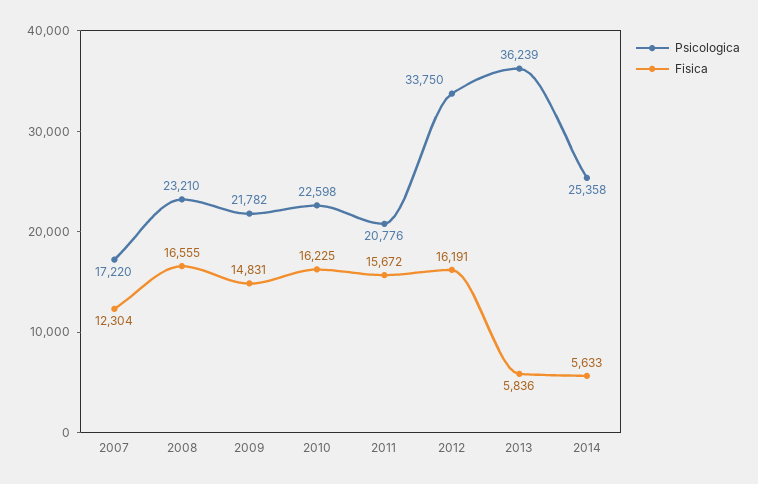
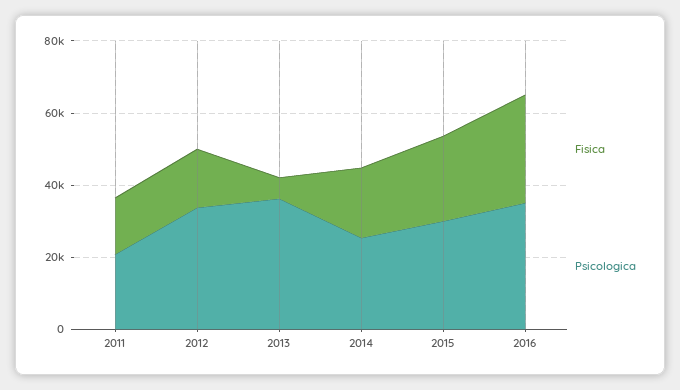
Psicologica, 2007: 17220 -> none
Fisica, 2007: 12304 -> none
Psicologica, 2008: 23210 -> none
Fisica, 2008: 16555 -> none
Psicologica, 2009: 21782 -> none
Fisica, 2009: 14831 -> none
Psicologica, 2010: 22598 -> none
Fisica, 2010: 16225 -> none
Fisica, 2014: 5633 -> 20000
Fisica, 2015: none -> 25000
Psicologica, 2015: none -> 30000
Fisica, 2016: none -> 30000
Psicologica, 2016: none -> 35000

